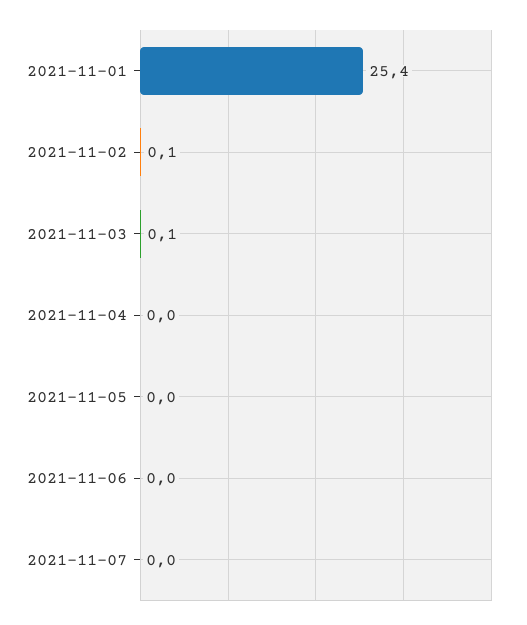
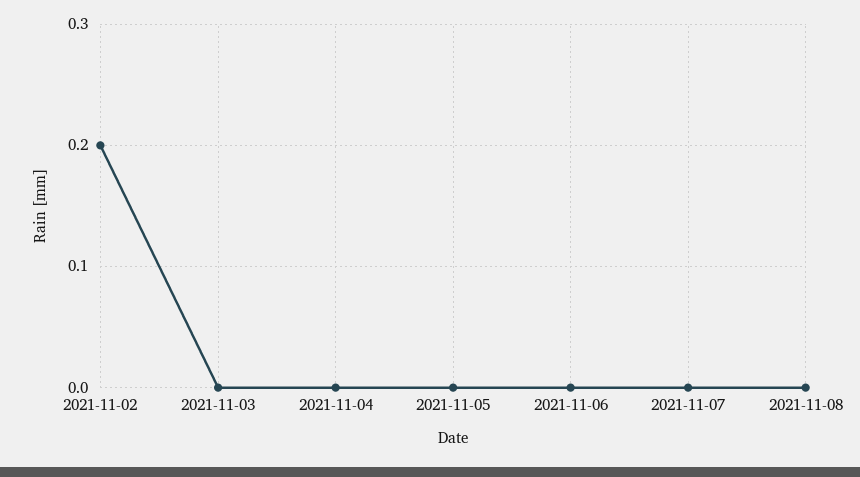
2021-11-01: 25.4 -> none
2021-11-02: 0.1 -> 0.2
2021-11-03: 0.1 -> 0
2021-11-08: none -> 0

